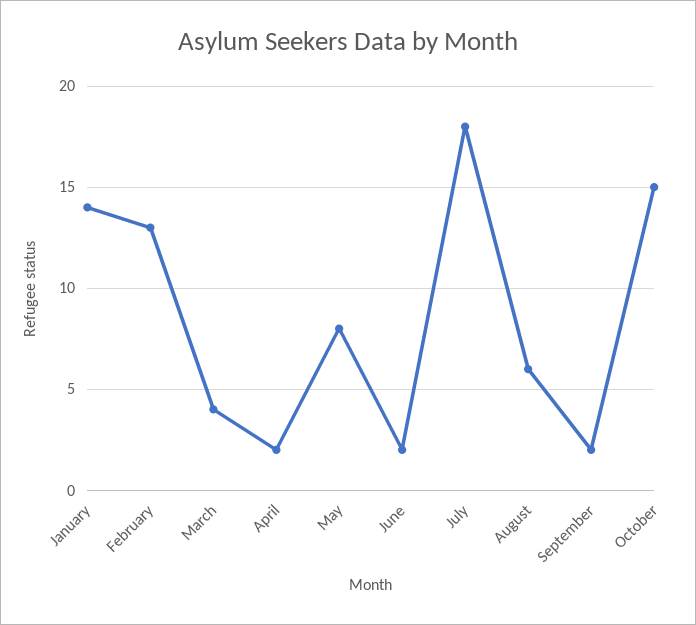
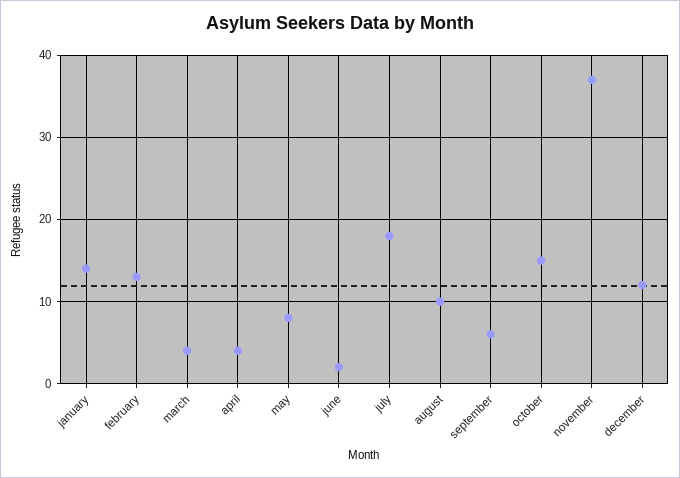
April: 2 -> 4
August: 6 -> 10
September: 2 -> 6
november: none -> 37
december: none -> 12

